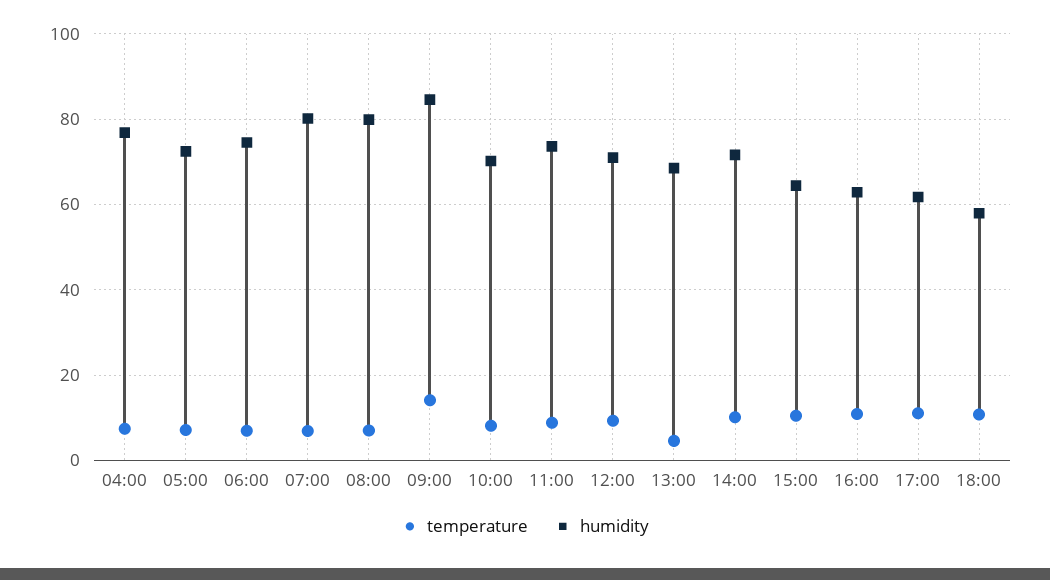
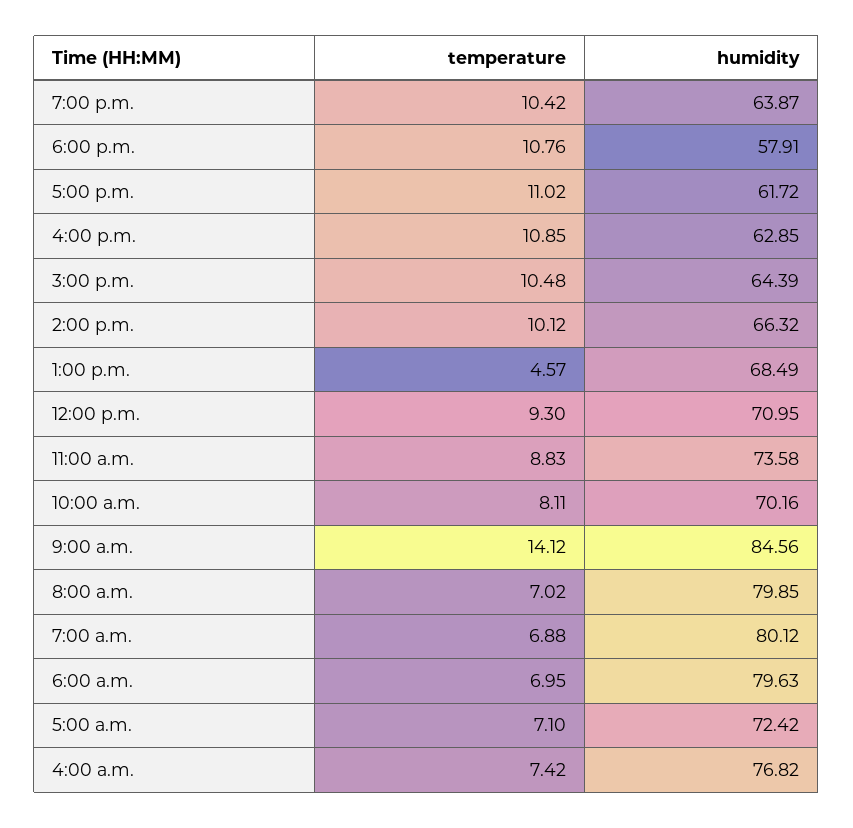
humidity, 06:00: 74 -> 79.63
humidity, 14:00: 72 -> 66.32
temperature, 7:00 p.m.: none -> 10.42
humidity, 7:00 p.m.: none -> 63.87

